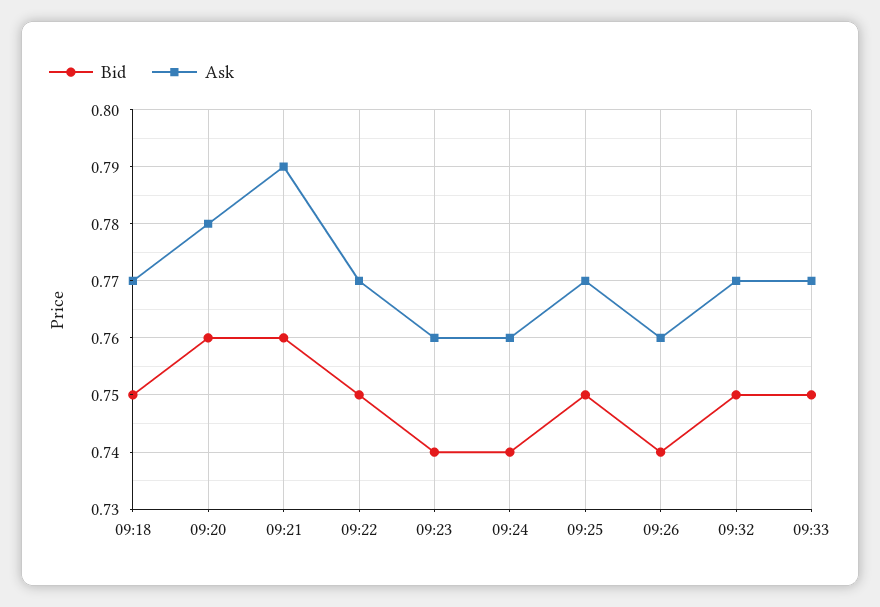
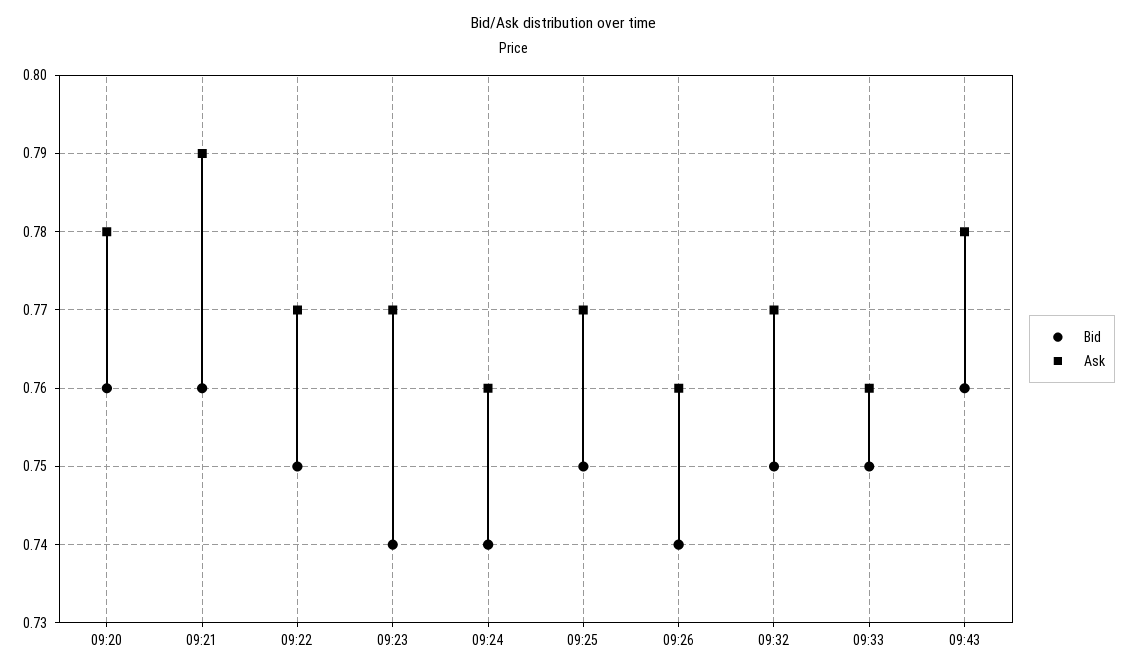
Bid, 09:18: 0.75 -> none
Ask, 09:18: 0.77 -> none
Ask, 09:23: 0.76 -> 0.77
Ask, 09:33: 0.77 -> 0.76
Bid, 09:43: none -> 0.76
Ask, 09:43: none -> 0.78

